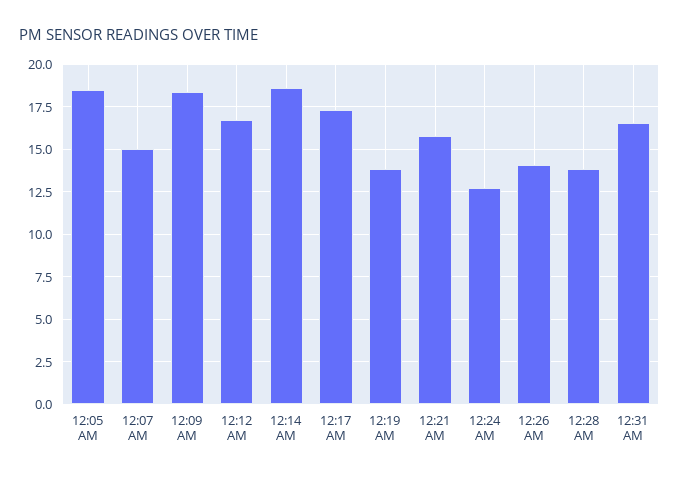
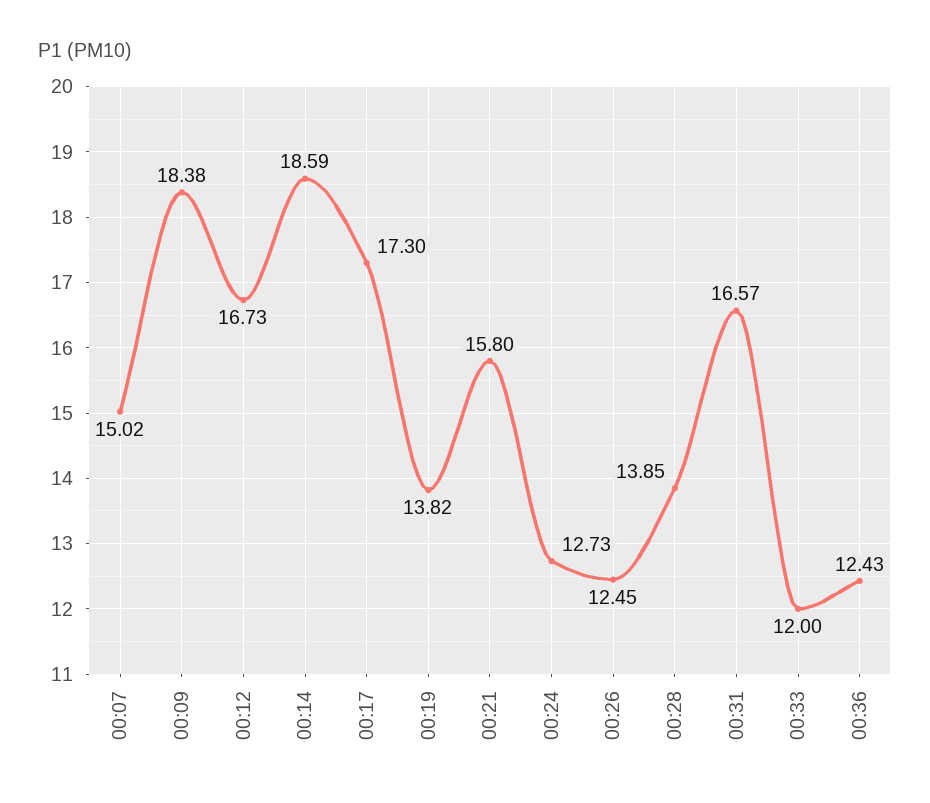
12:05 AM: 18.5 -> none
12:26 AM: 14 -> 12.45
00:33: none -> 12
00:36: none -> 12.43

